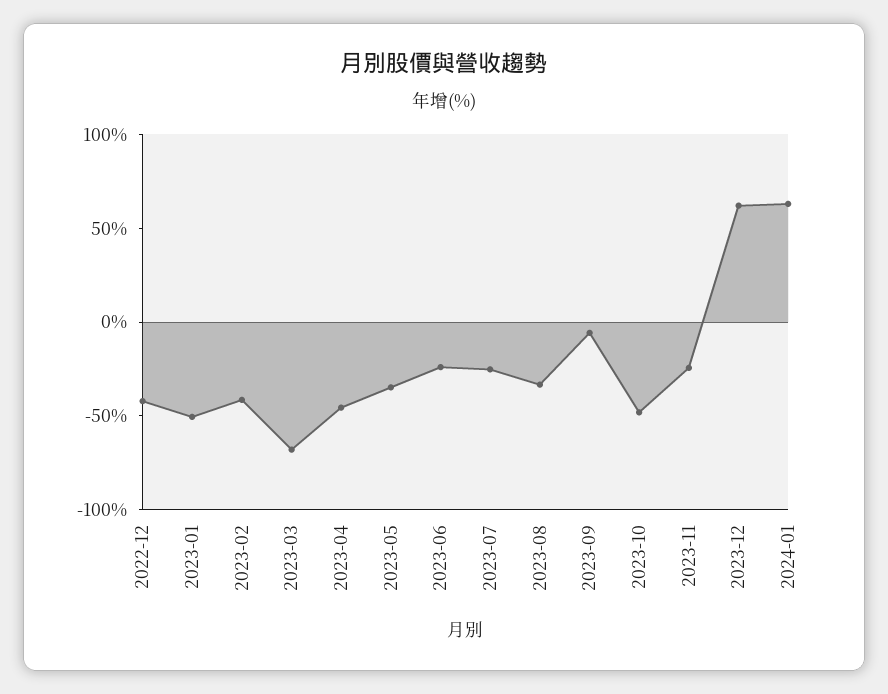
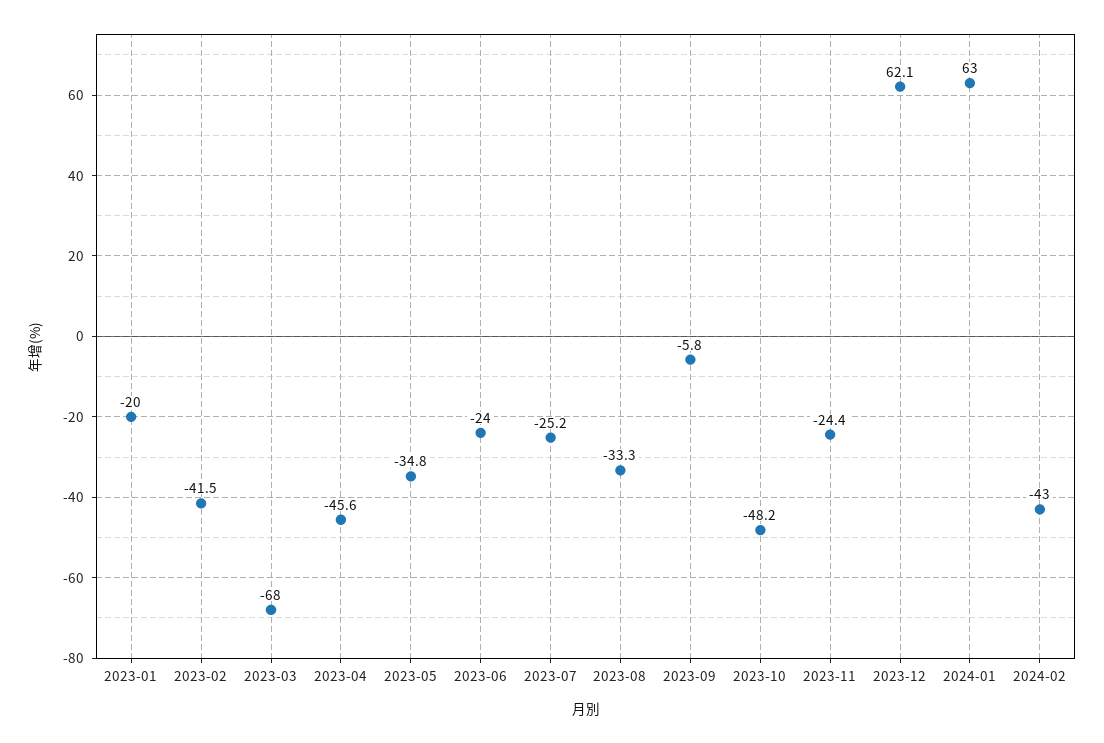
2022-12: -40 -> none
2023-01: -50 -> -20
2024-02: none -> -43

